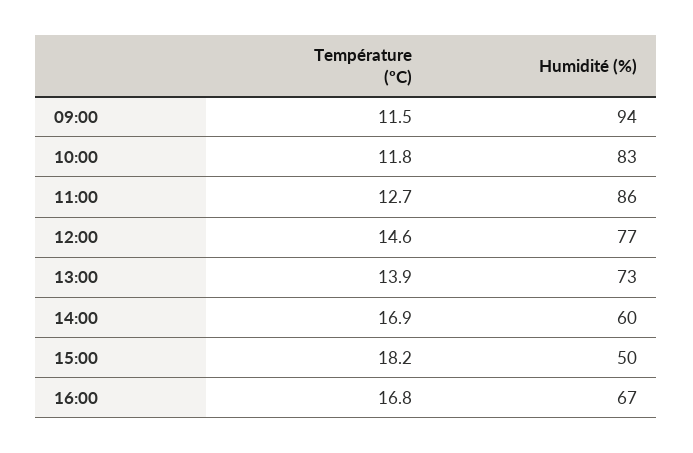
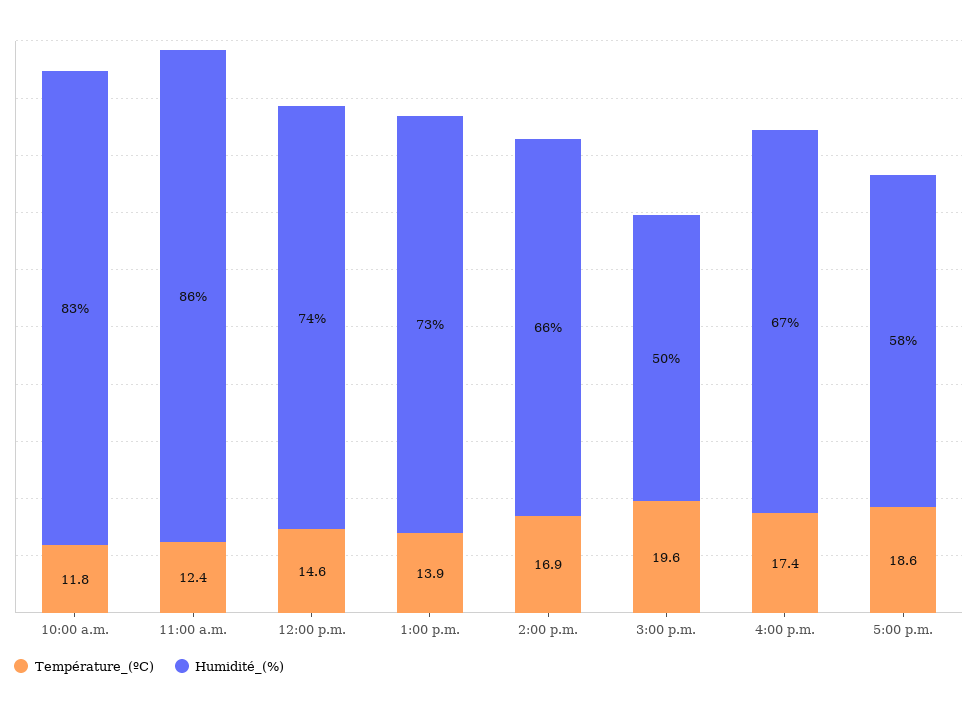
Température (ºC), 09:00: 11.5 -> none
Humidité (%), 09:00: 94 -> none
Température (ºC), 11:00: 12.7 -> 12.4
Humidité (%), 12:00: 77 -> 74
Humidité (%), 14:00: 60 -> 66
Température (ºC), 15:00: 18.2 -> 19.6
Température (ºC), 16:00: 16.8 -> 17.4
Température (ºC), 5:00 p.m.: none -> 18.6
Humidité (%), 5:00 p.m.: none -> 58

